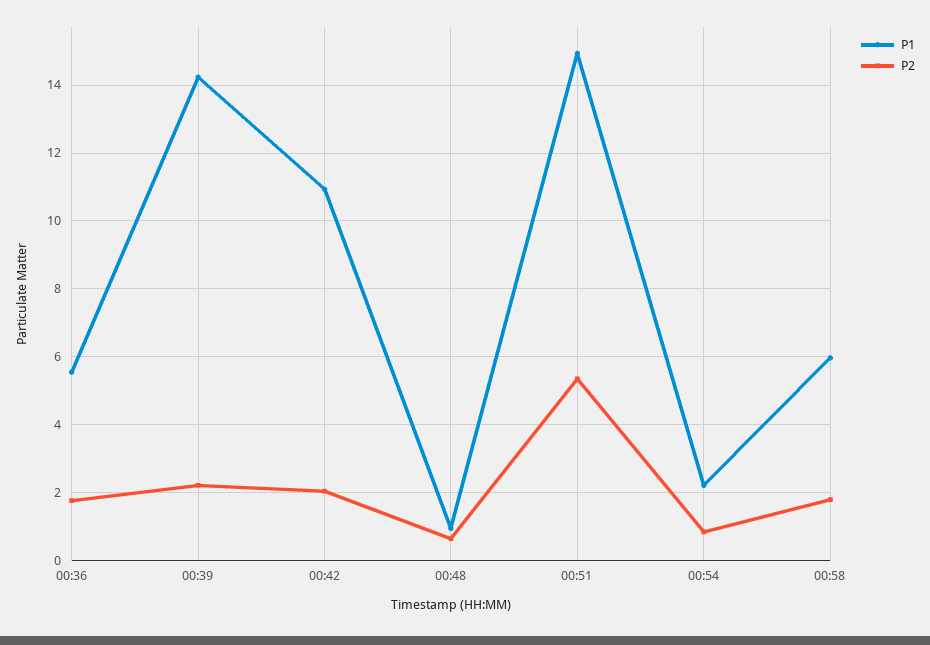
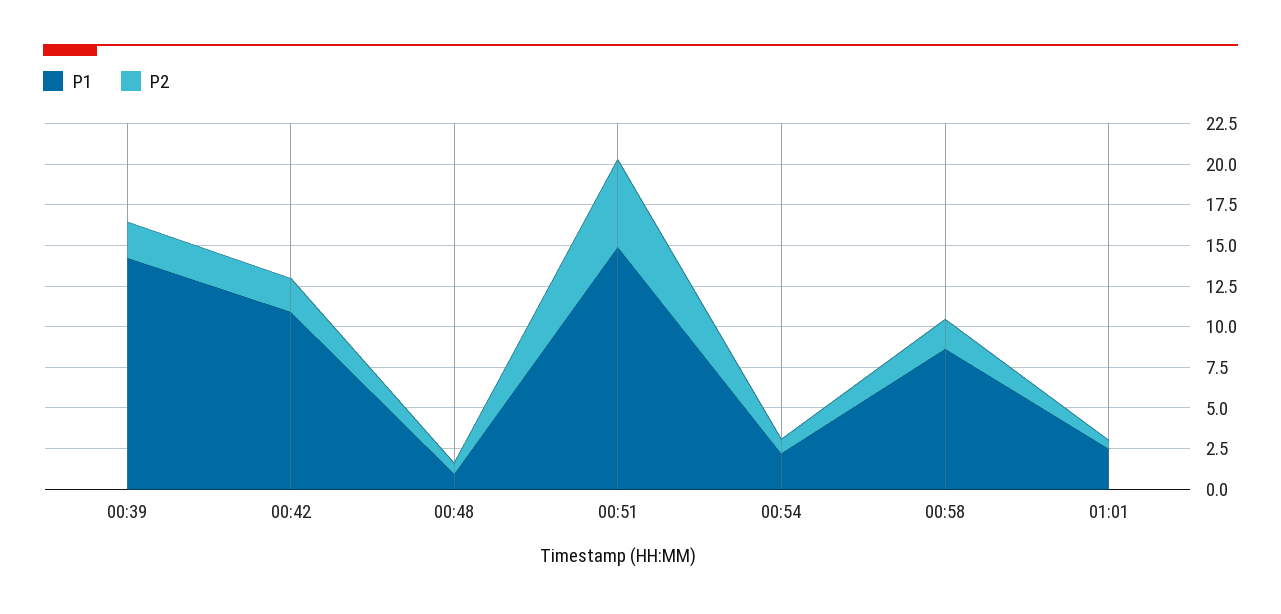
P1, 00:36: 5.6 -> none
P2, 00:36: 1.8 -> none
P1, 00:58: 6 -> 8.5
P1, 01:01: none -> 2.5
P2, 01:01: none -> 0.5

